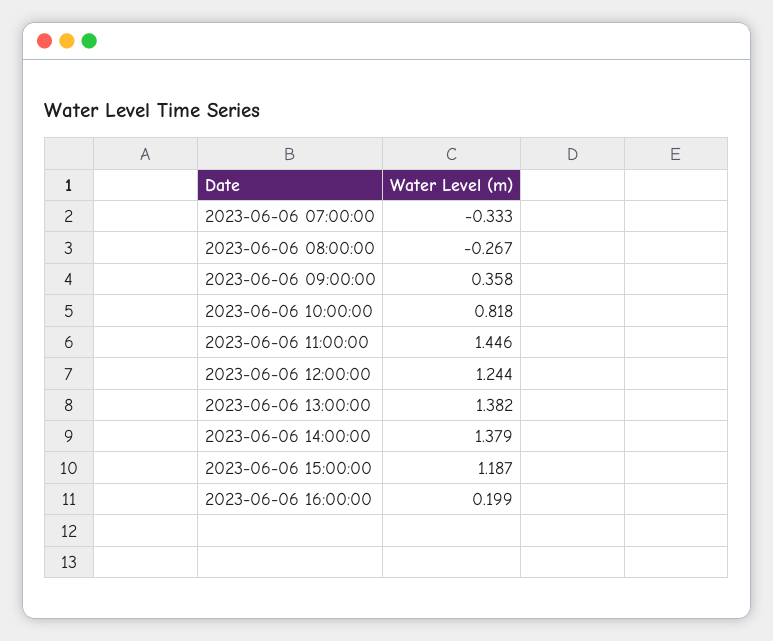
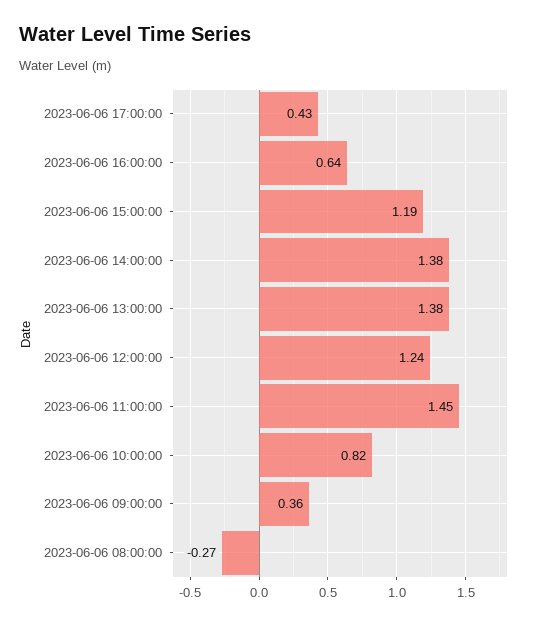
2023-06-06 07:00:00: -0.333 -> none
2023-06-06 16:00:00: 0.199 -> 0.64
2023-06-06 17:00:00: none -> 0.43

